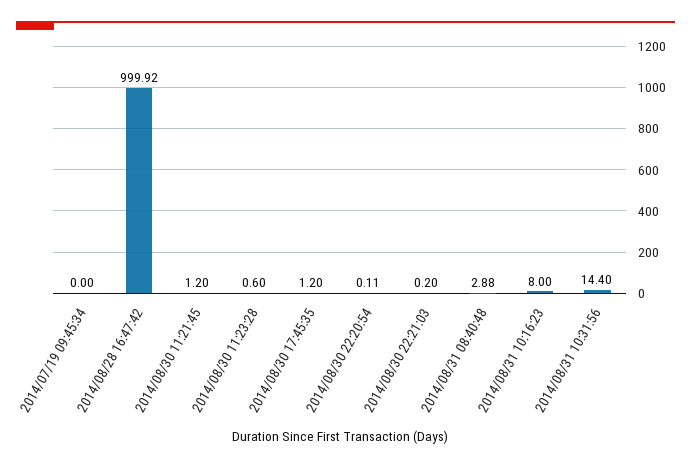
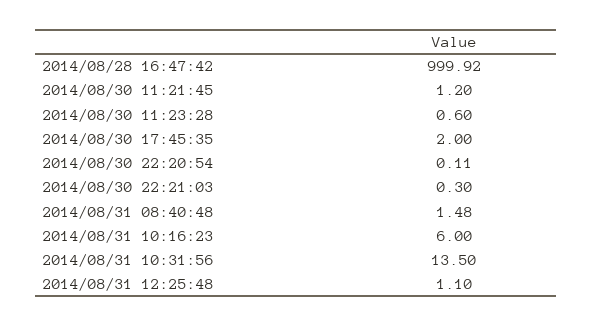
2014/07/19 09:45:34: 0 -> none
2014/08/30 17:45:35: 1.2 -> 2
2014/08/30 22:21:03: 0.2 -> 0.3
2014/08/31 08:40:48: 2.88 -> 1.48
2014/08/31 10:16:23: 8 -> 6
2014/08/31 10:31:56: 14.4 -> 13.5
2014/08/31 12:25:48: none -> 1.1

